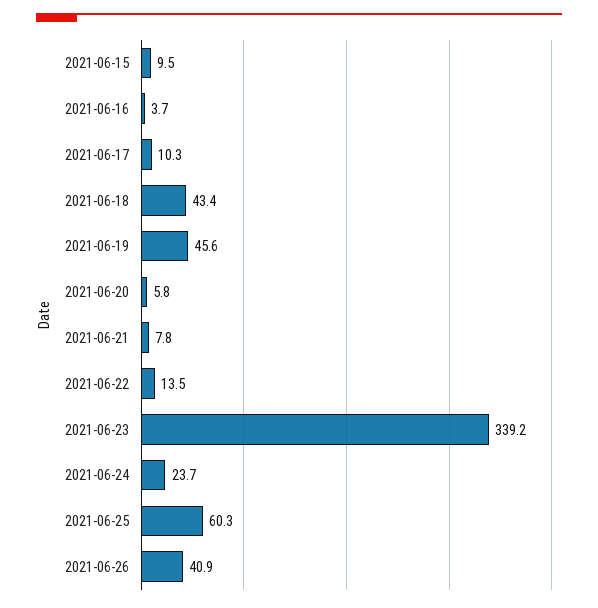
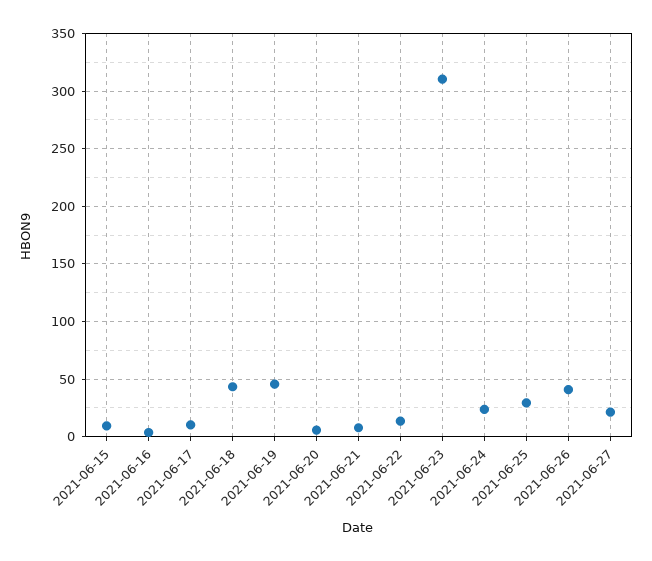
2021-06-23: 339.2 -> 310
2021-06-25: 60.3 -> 30
2021-06-27: none -> 20

